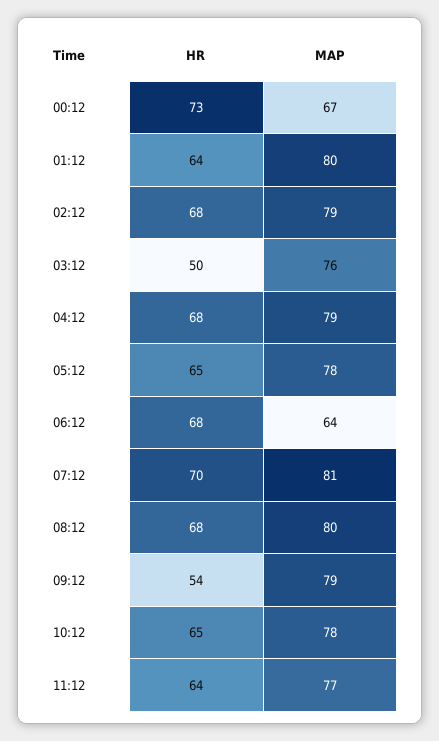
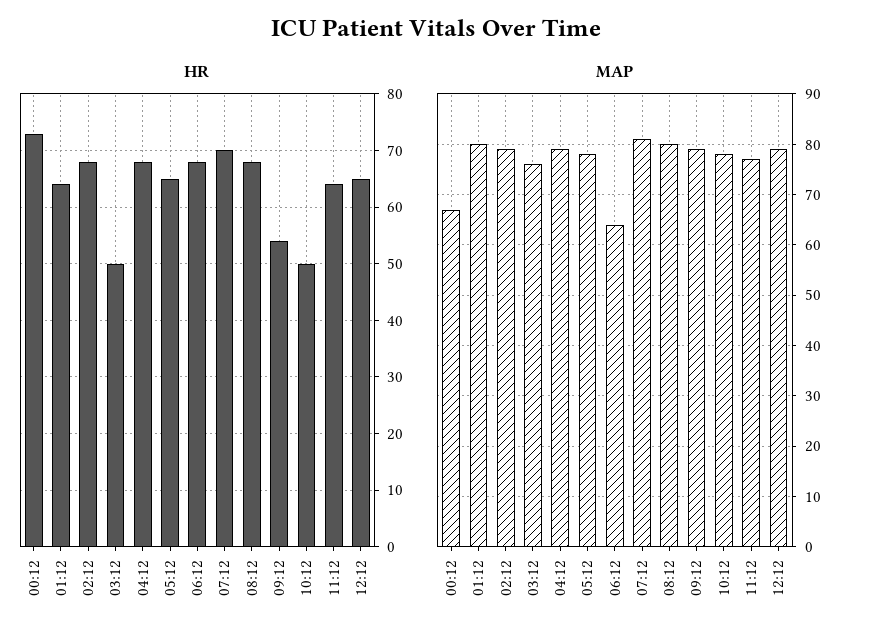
HR, 10:12: 65 -> 50
HR, 12:12: none -> 65
MAP, 12:12: none -> 80

